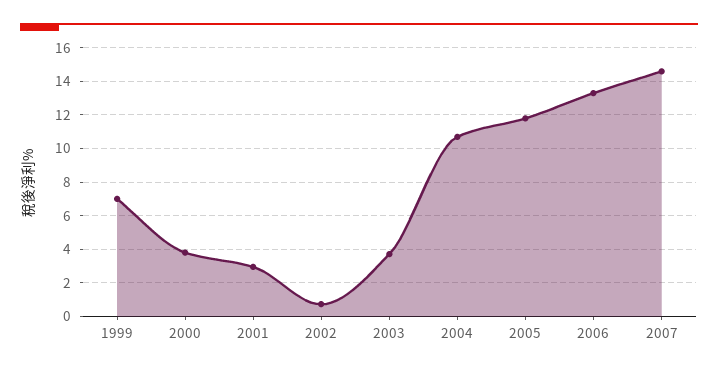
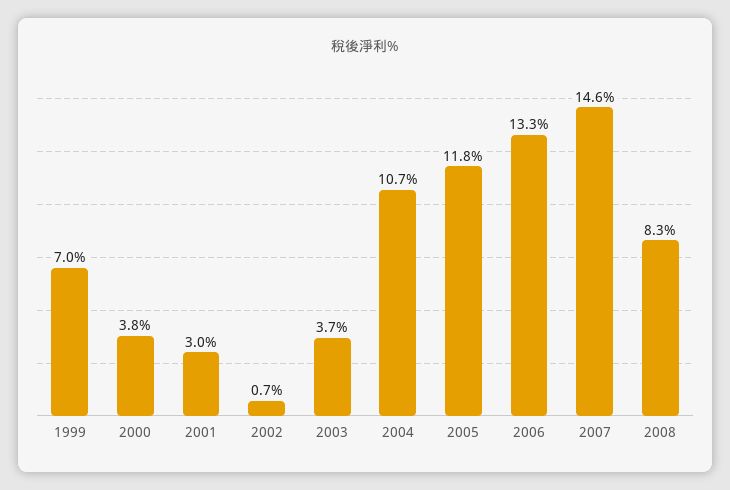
2008: none -> 8.3

